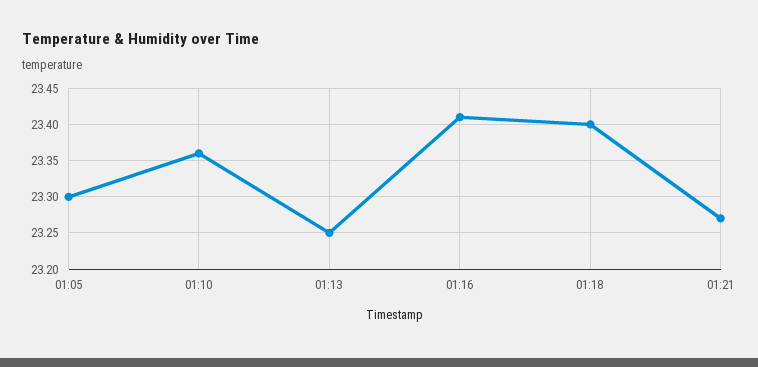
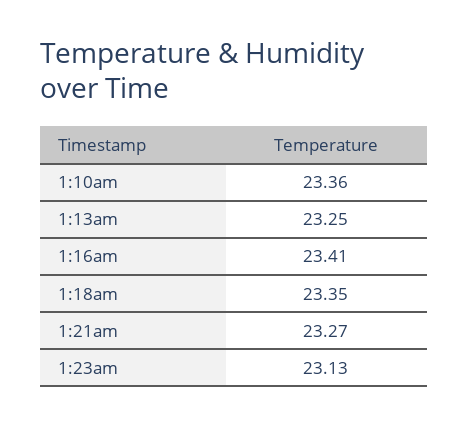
01:05: 23.3 -> none
01:18: 23.4 -> 23.35
1:23am: none -> 23.13

